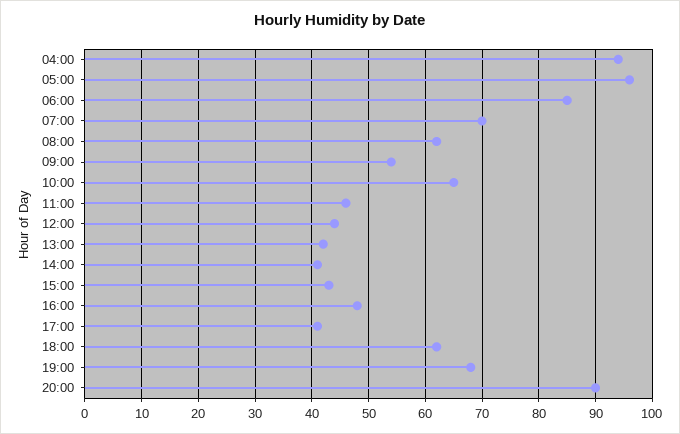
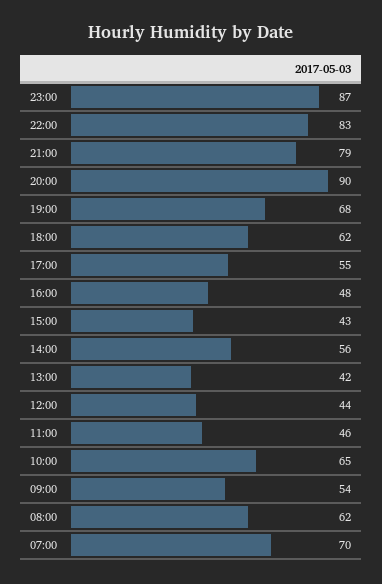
04:00: 95 -> none
05:00: 95 -> none
06:00: 85 -> none
14:00: 40 -> 56
17:00: 40 -> 55
23:00: none -> 87
22:00: none -> 83
21:00: none -> 79

